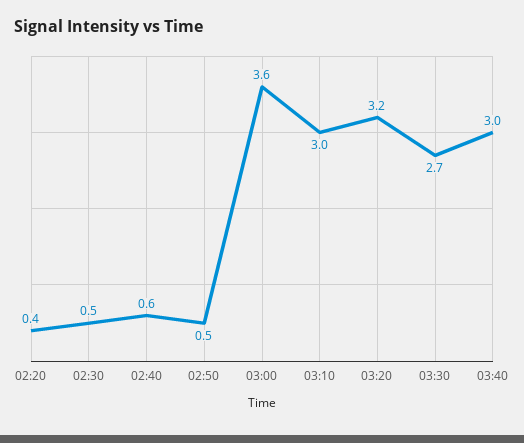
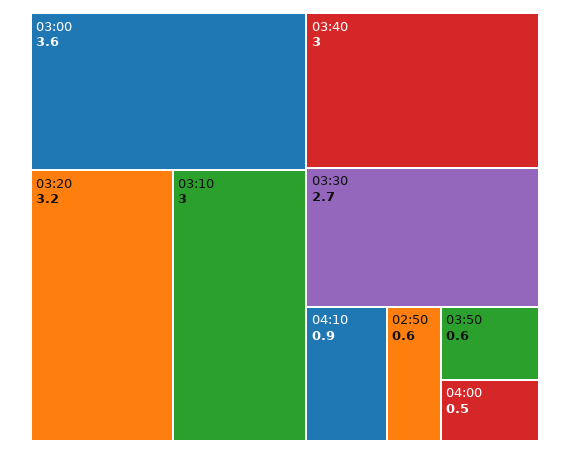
02:20: 0.4 -> none
02:30: 0.5 -> none
02:40: 0.6 -> none
02:50: 0.5 -> 0.6
04:10: none -> 0.9
03:50: none -> 0.6
04:00: none -> 0.5

